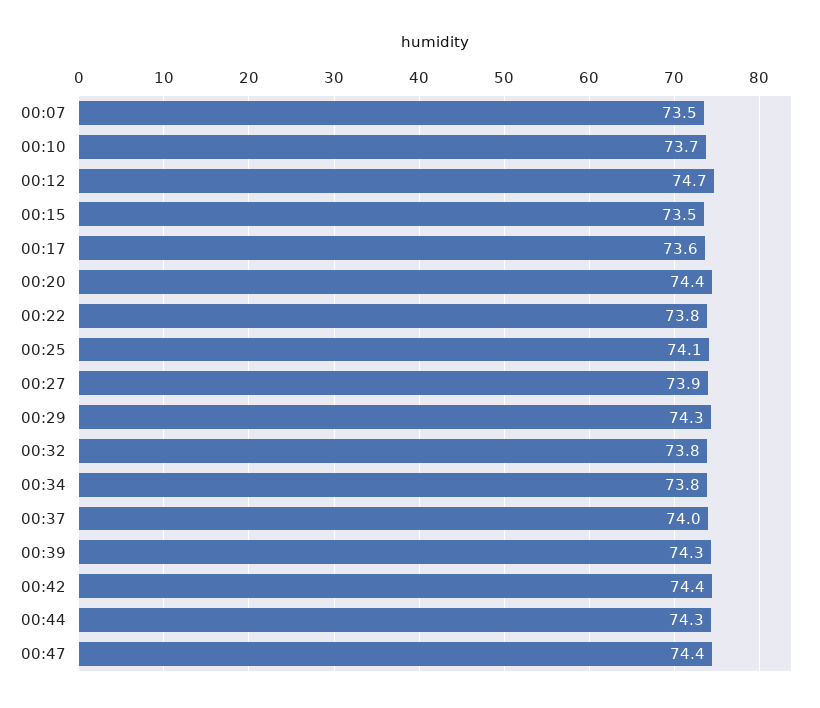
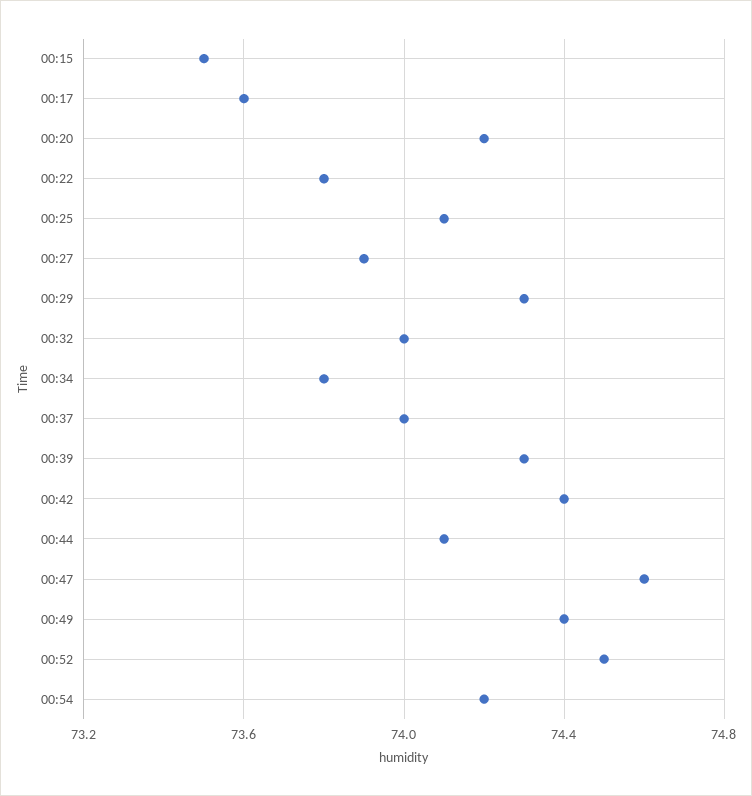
00:07: 73.5 -> none
00:10: 73.7 -> none
00:12: 74.7 -> none
00:20: 74.4 -> 74.2
00:32: 73.8 -> 74
00:44: 74.3 -> 74.1
00:47: 74.4 -> 74.6
00:49: none -> 74.4
00:52: none -> 74.5
00:54: none -> 74.2

